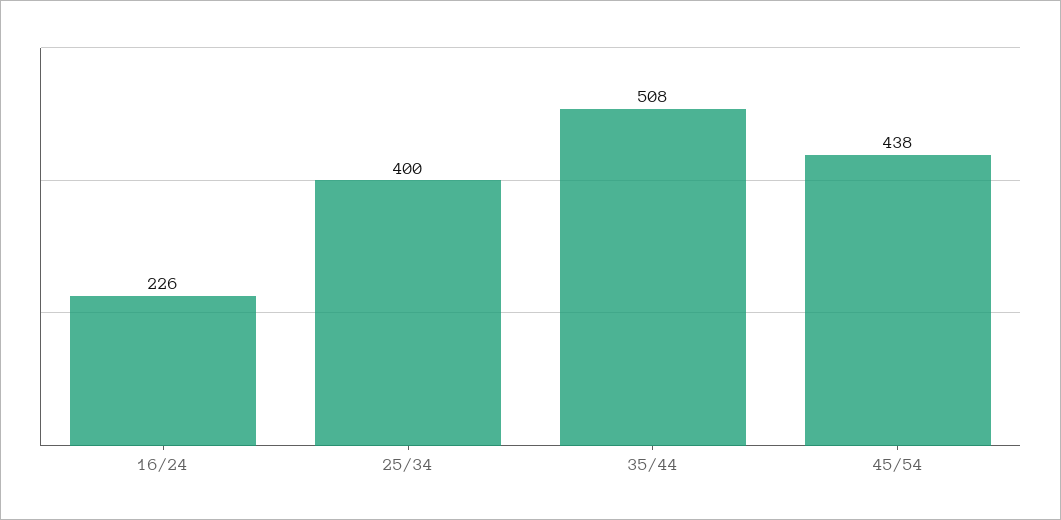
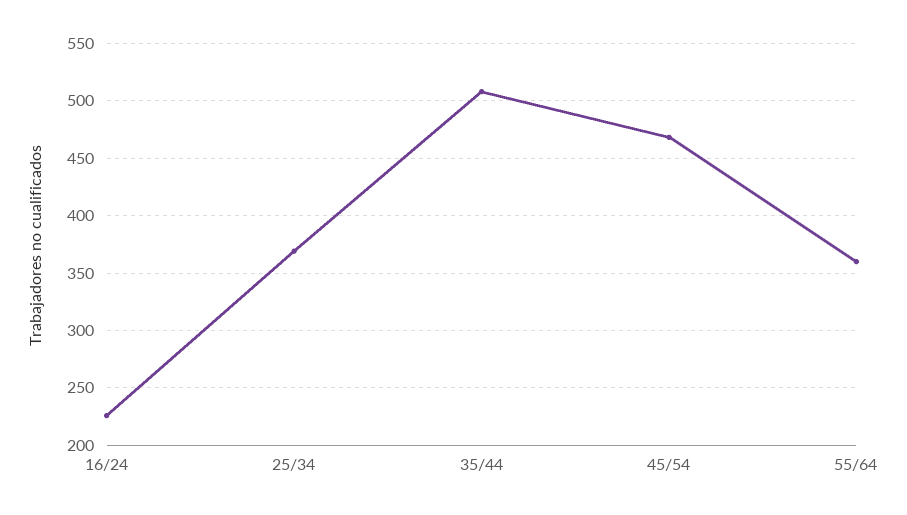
25/34: 400 -> 370
45/54: 438 -> 470
55/64: none -> 360

